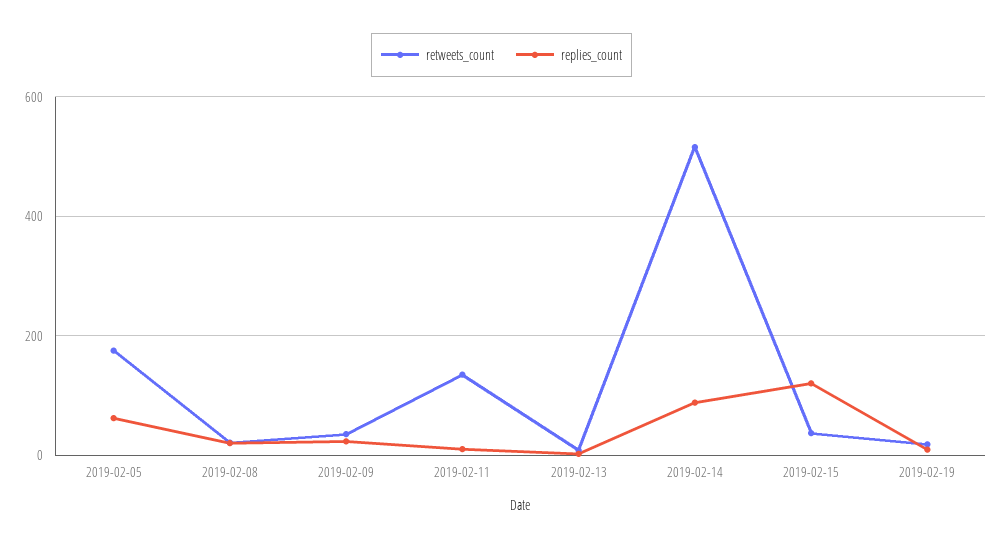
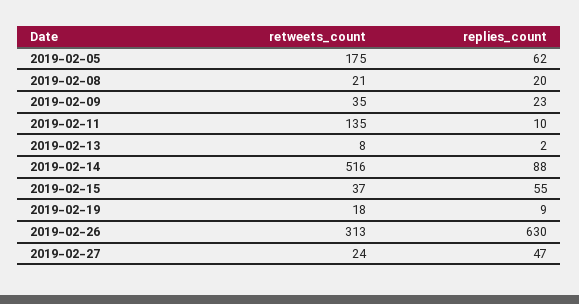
replies_count, 2019-02-15: 120 -> 55
retweets_count, 2019-02-26: none -> 313
replies_count, 2019-02-26: none -> 630
retweets_count, 2019-02-27: none -> 24
replies_count, 2019-02-27: none -> 47

